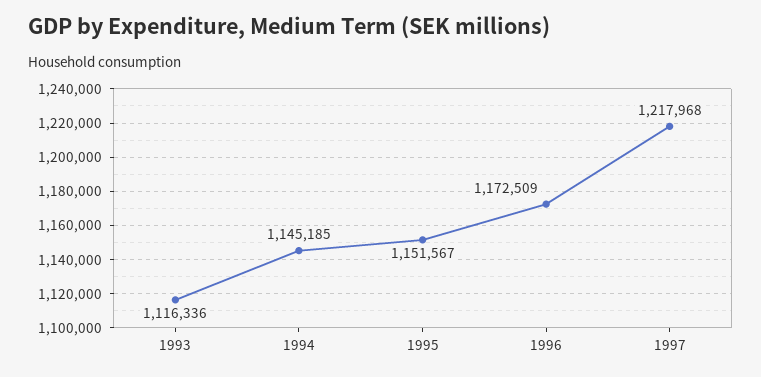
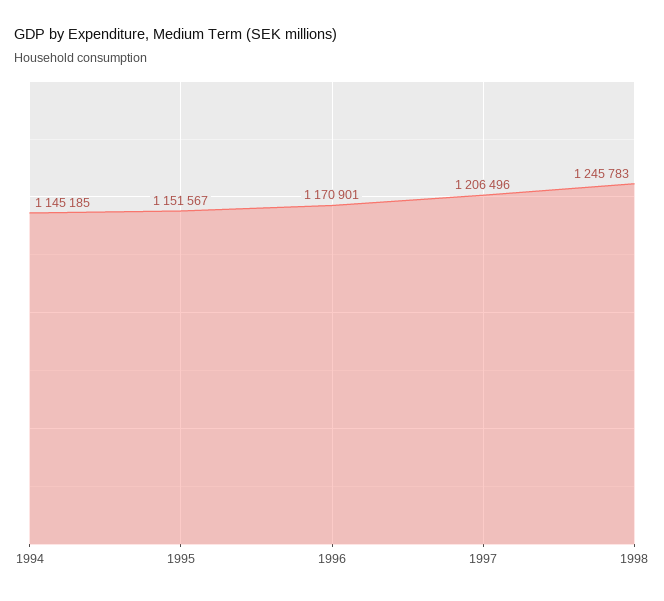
1993: 1116336 -> none
1996: 1172509 -> 1170901
1997: 1217968 -> 1206496
1998: none -> 1245783

